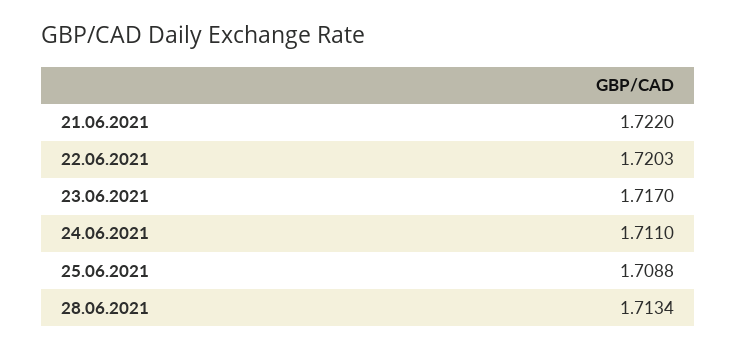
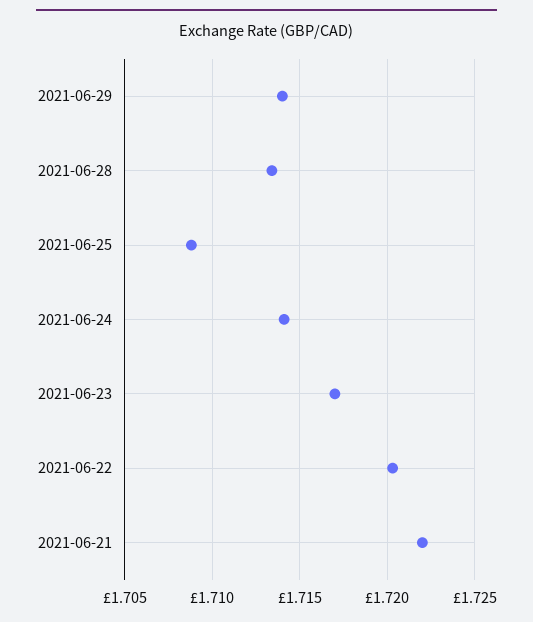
24.06.2021: 1.711 -> 1.714
2021-06-29: none -> 1.714

